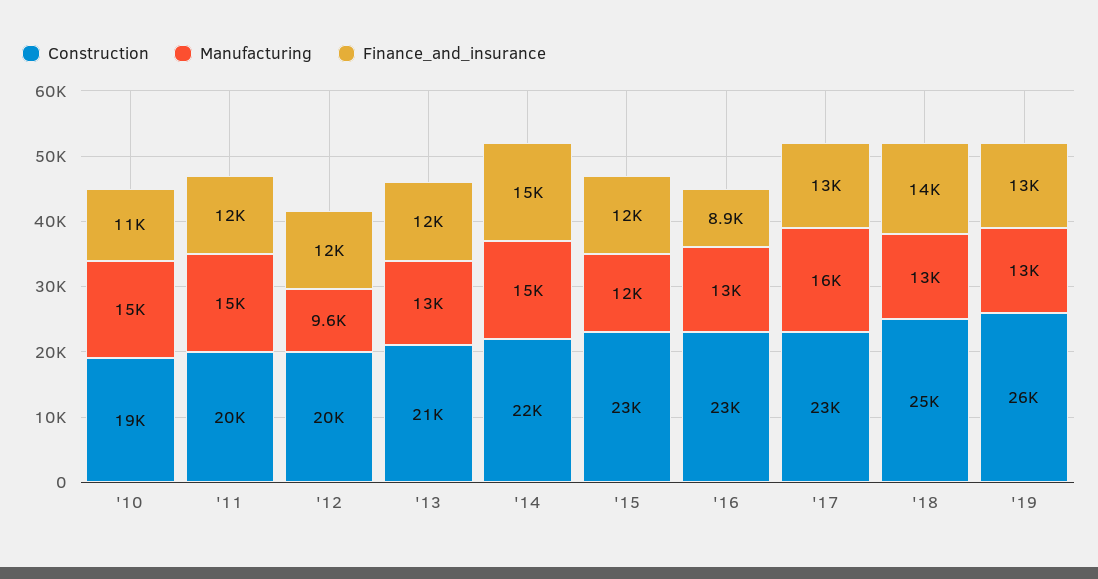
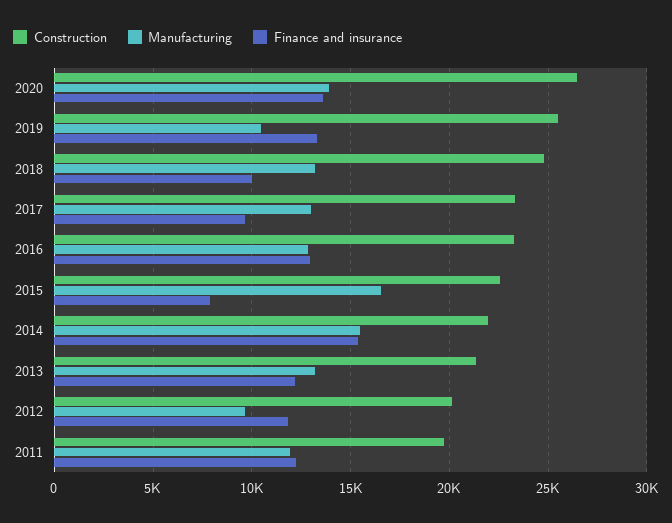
Construction, '10: 19000 -> none
Manufacturing, '10: 15000 -> none
Finance_and_insurance, '10: 11000 -> none
Manufacturing, '11: 15000 -> 12000
Manufacturing, '15: 12000 -> 16500
Finance_and_insurance, '15: 12000 -> 8000
Finance_and_insurance, '16: 8900 -> 13000
Manufacturing, '17: 16000 -> 13000
Finance_and_insurance, '17: 13000 -> 9500
Finance_and_insurance, '18: 14000 -> 10000
Manufacturing, '19: 13000 -> 10500
Construction, 2020: none -> 26500
Manufacturing, 2020: none -> 14000
Finance_and_insurance, 2020: none -> 13500

